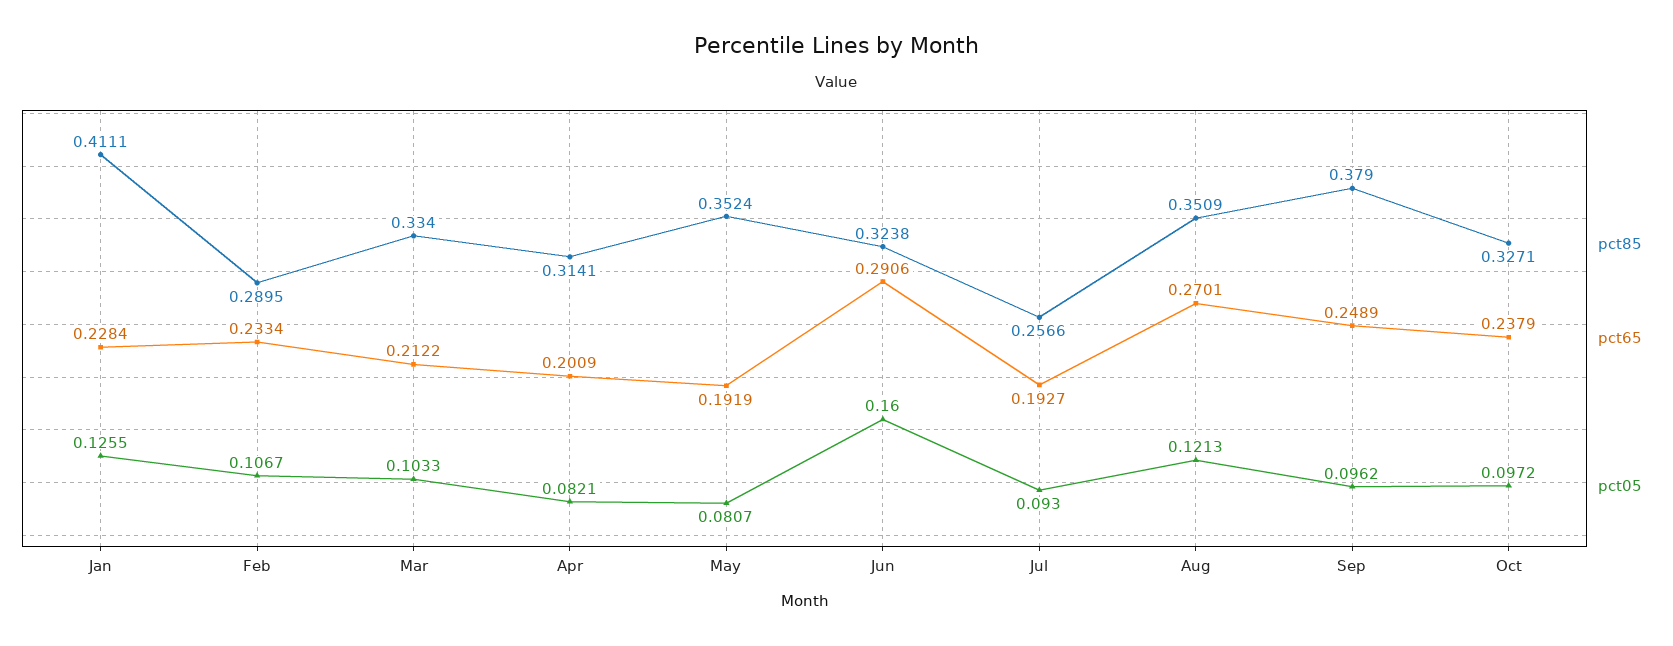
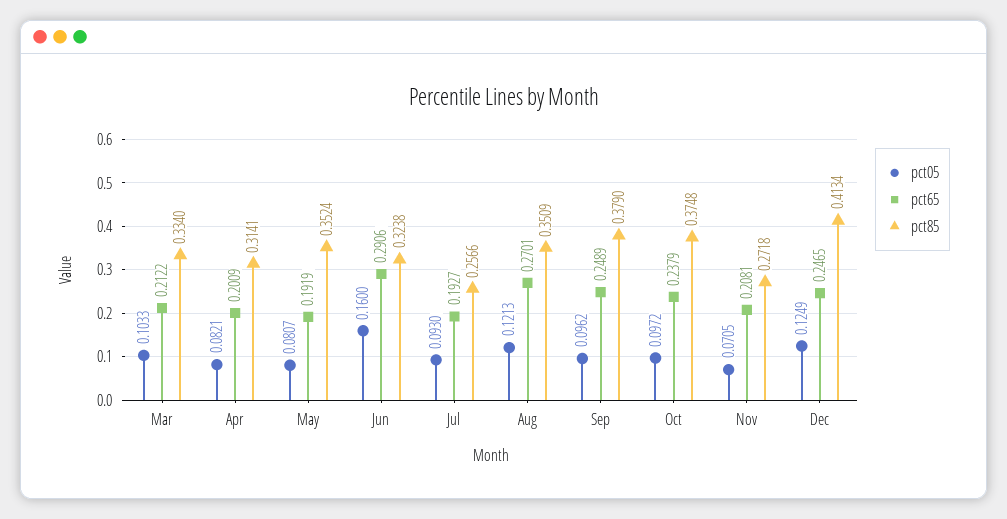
pct85, Jan: 0.4111 -> none
pct65, Jan: 0.2284 -> none
pct05, Jan: 0.1255 -> none
pct85, Feb: 0.2895 -> none
pct65, Feb: 0.2334 -> none
pct05, Feb: 0.1067 -> none
pct85, Oct: 0.3271 -> 0.3748
pct05, Nov: none -> 0.0705
pct65, Nov: none -> 0.2081
pct85, Nov: none -> 0.2718
pct05, Dec: none -> 0.1249
pct65, Dec: none -> 0.2465
pct85, Dec: none -> 0.4134

